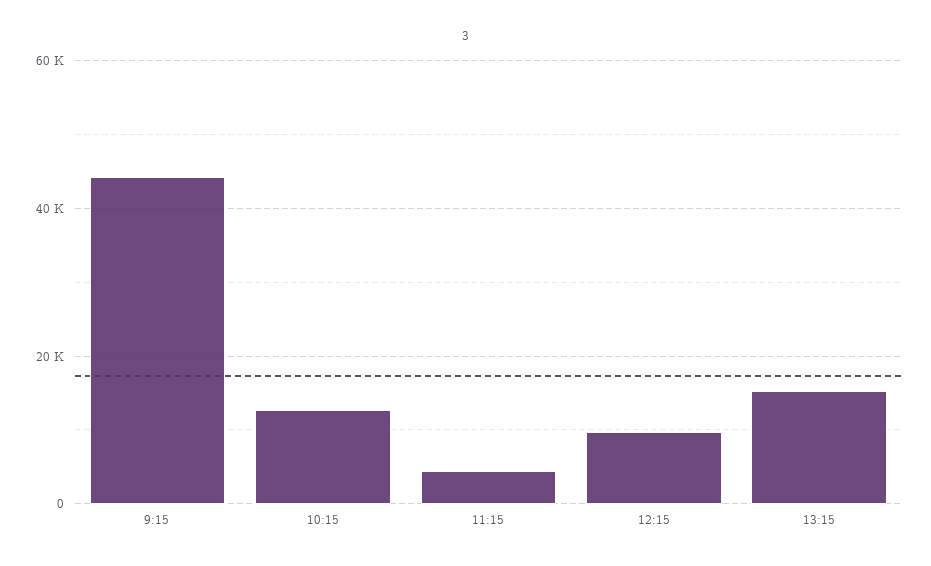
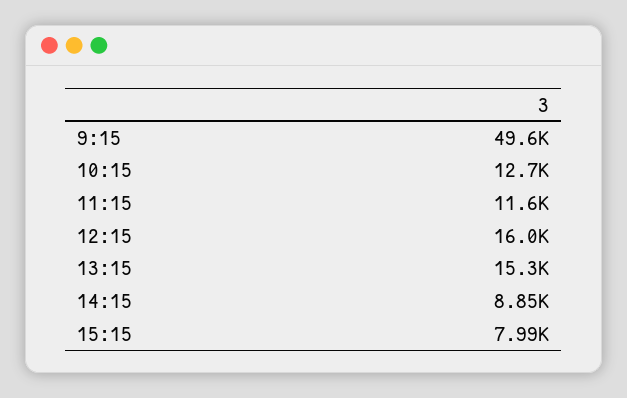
9:15: 44000 -> 49600
11:15: 4000 -> 11600
12:15: 10000 -> 16000
14:15: none -> 8850
15:15: none -> 7990

